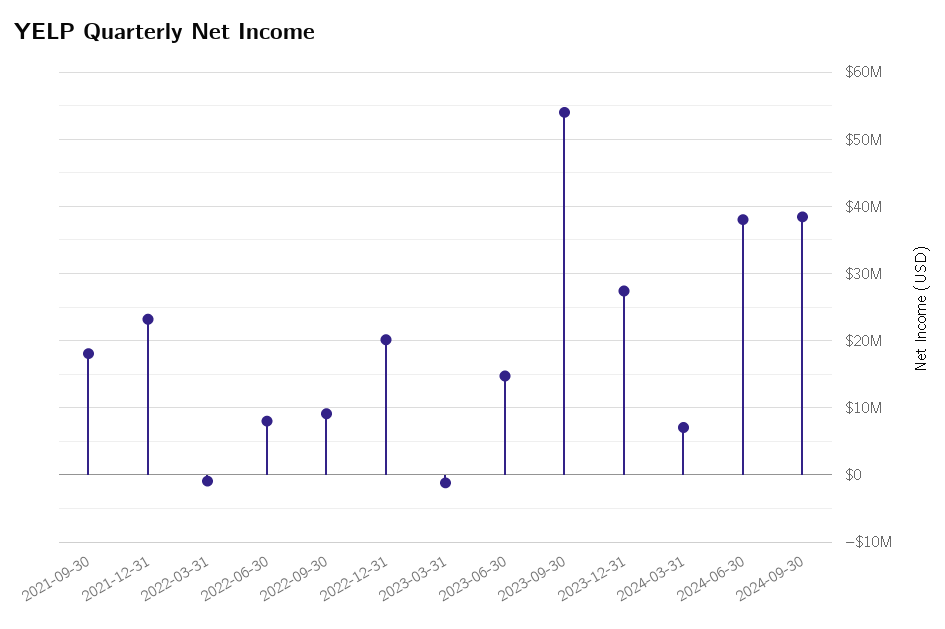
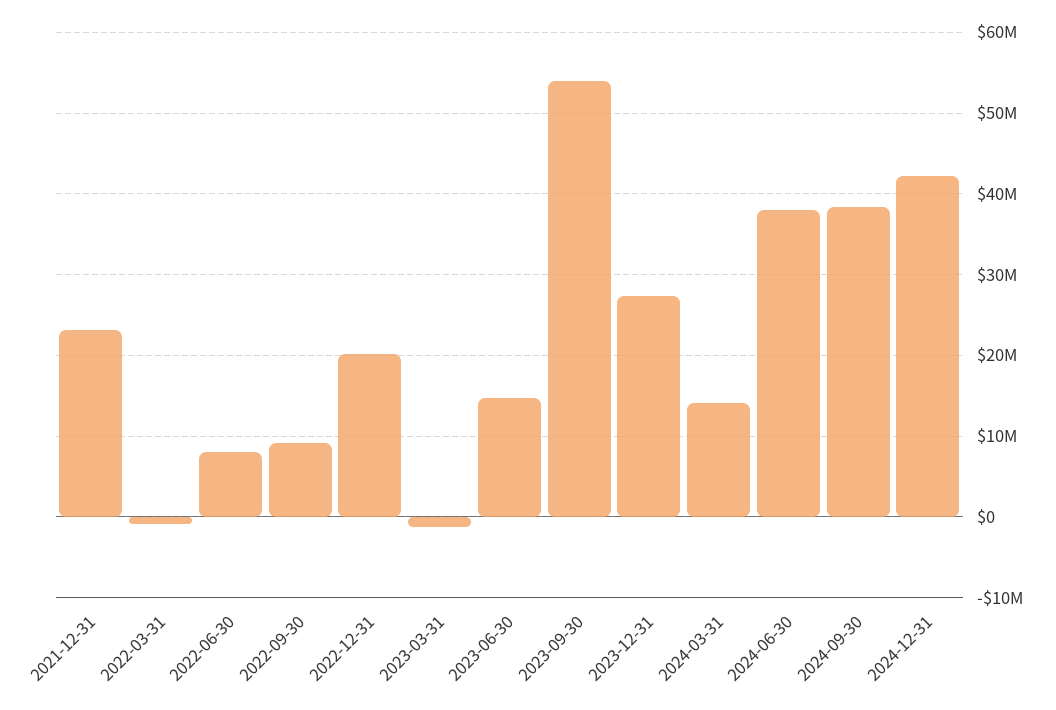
2021-09-30: 18000000 -> none
2024-03-31: 7000000 -> 14000000
2024-12-31: none -> 42000000

